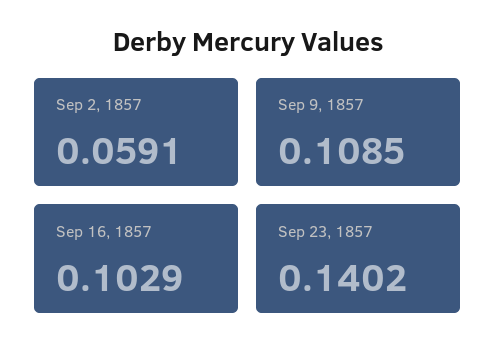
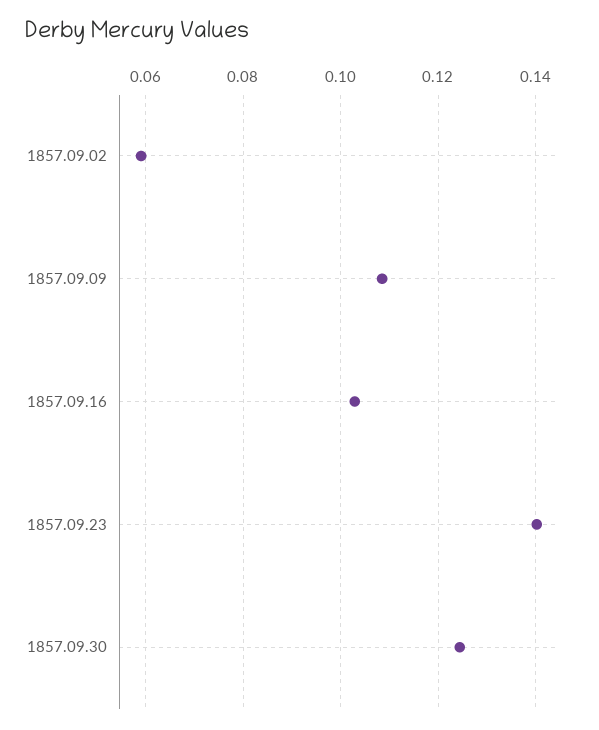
1857.09.30: none -> 0.124

